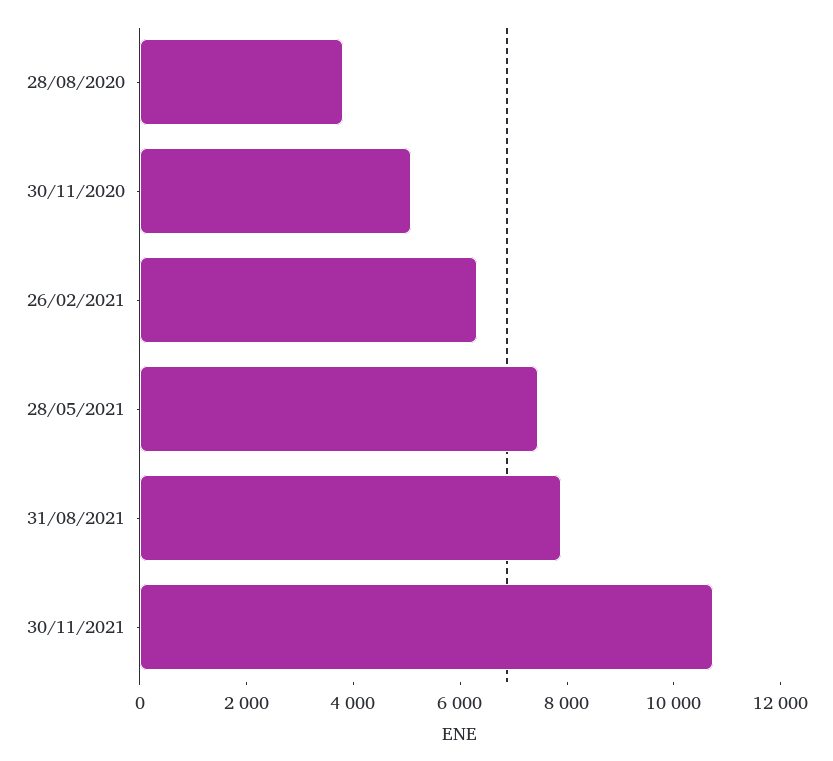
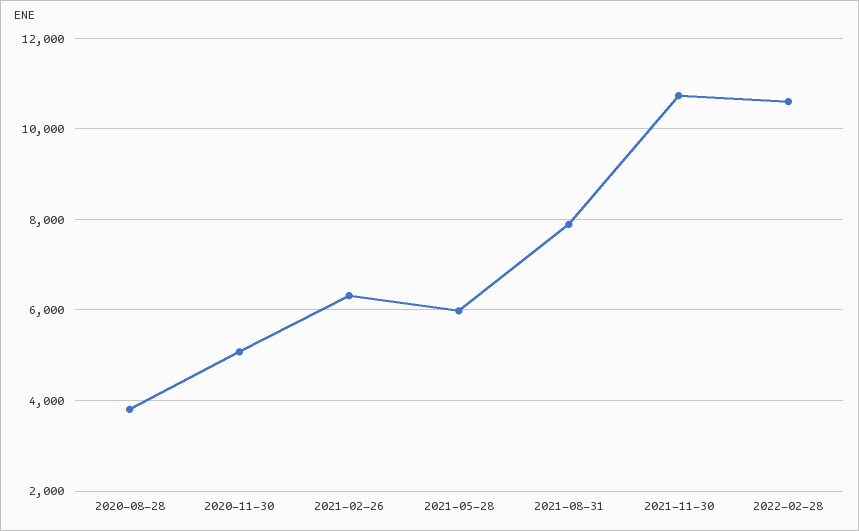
28/05/2021: 7500 -> 6000
2022-02-28: none -> 10600

